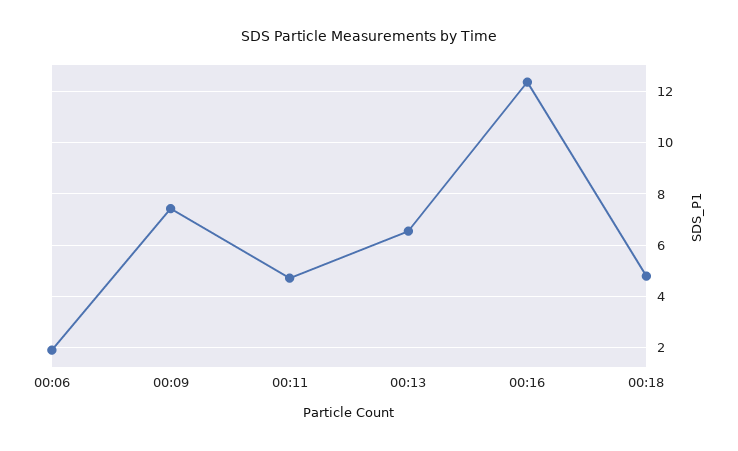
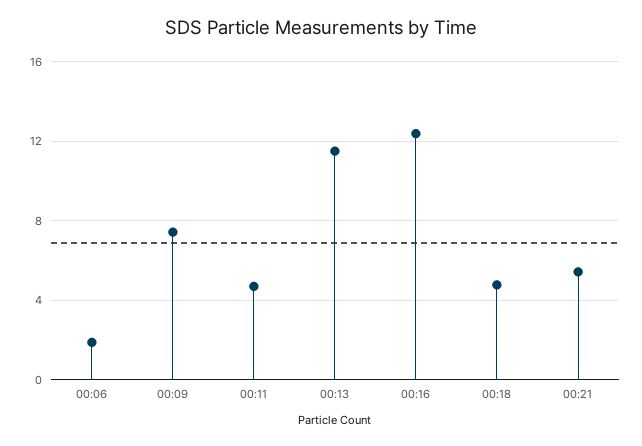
00:13: 6.5 -> 11.5
00:21: none -> 5.5

